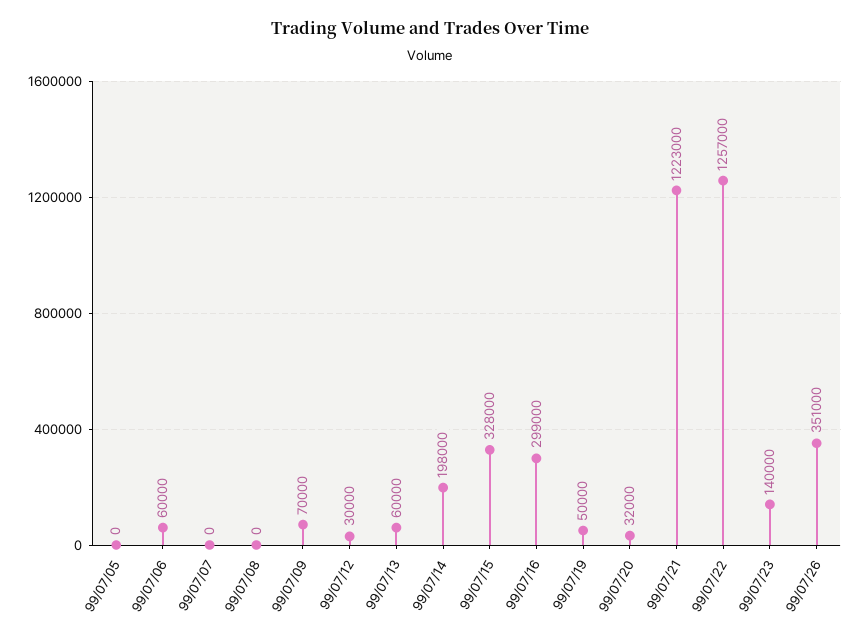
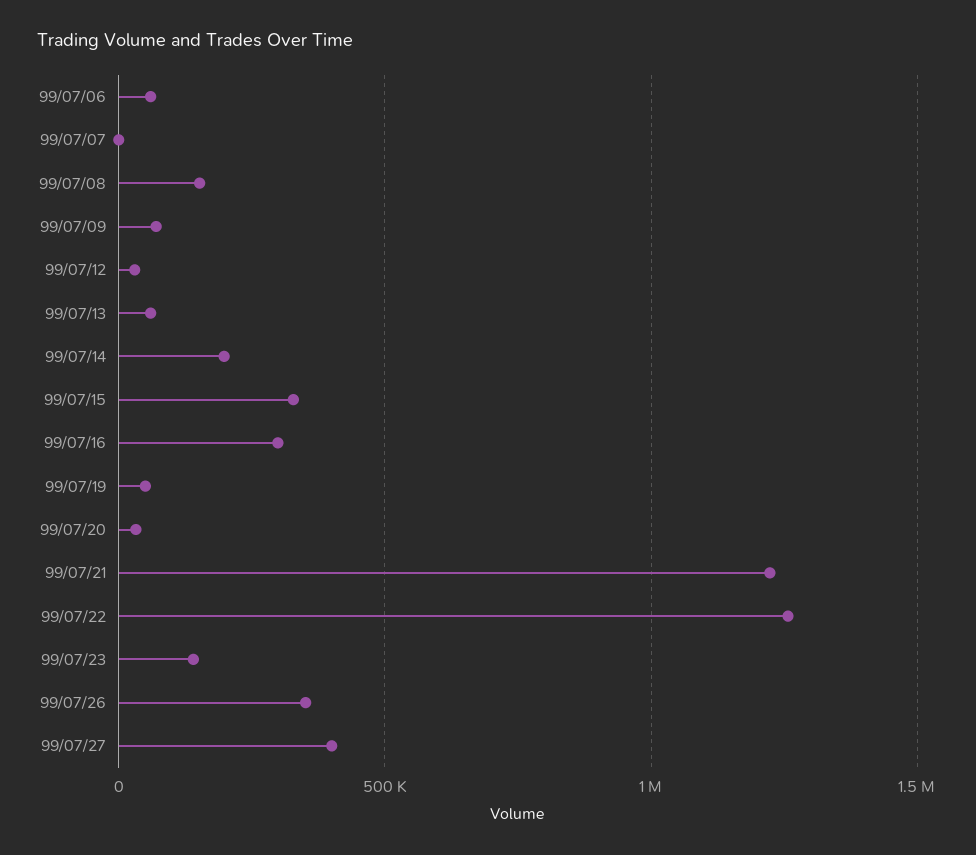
99/07/05: 0 -> none
99/07/08: 0 -> 150000
99/07/27: none -> 400000

